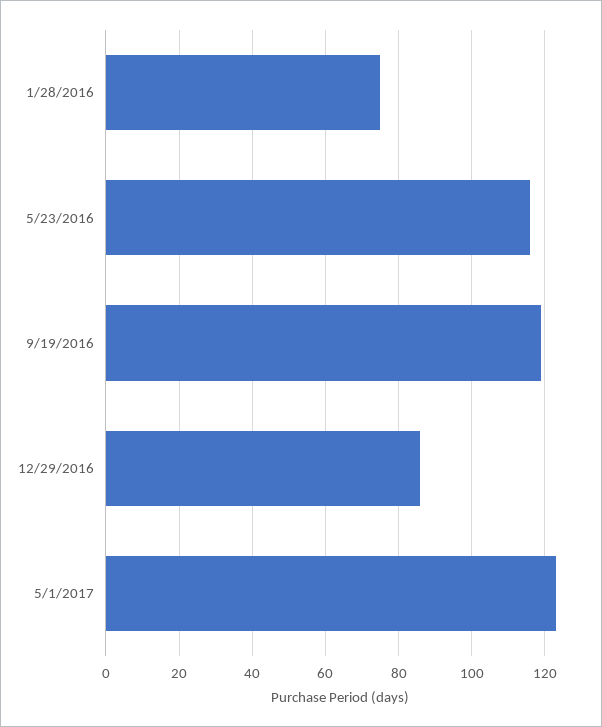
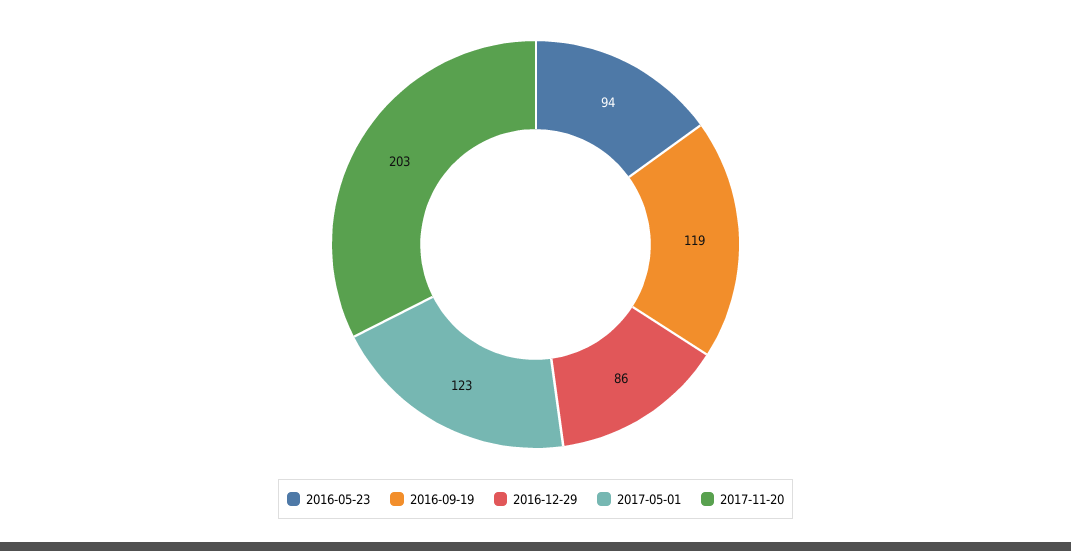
1/28/2016: 75 -> none
5/23/2016: 115 -> 94
2017-11-20: none -> 203

